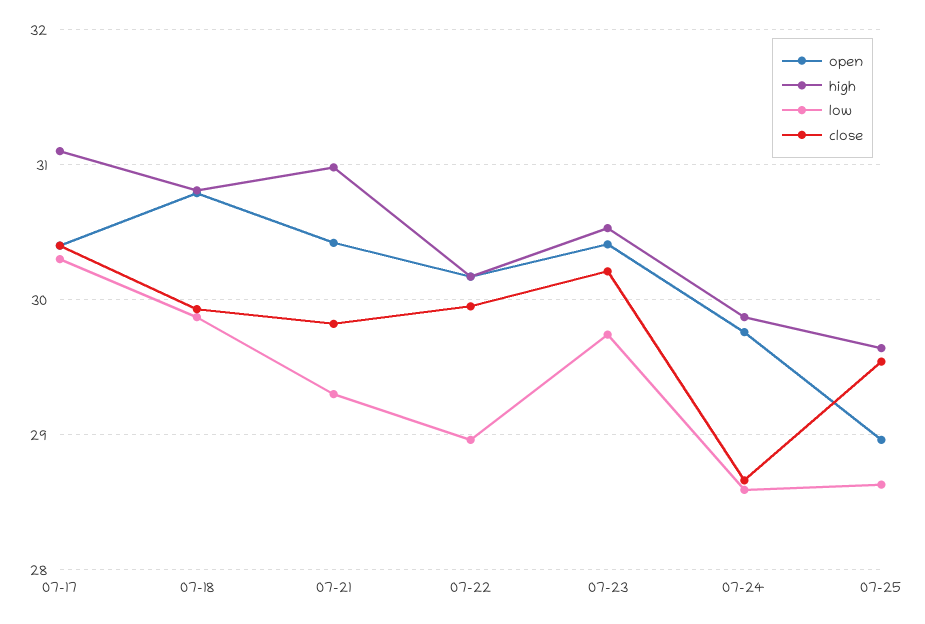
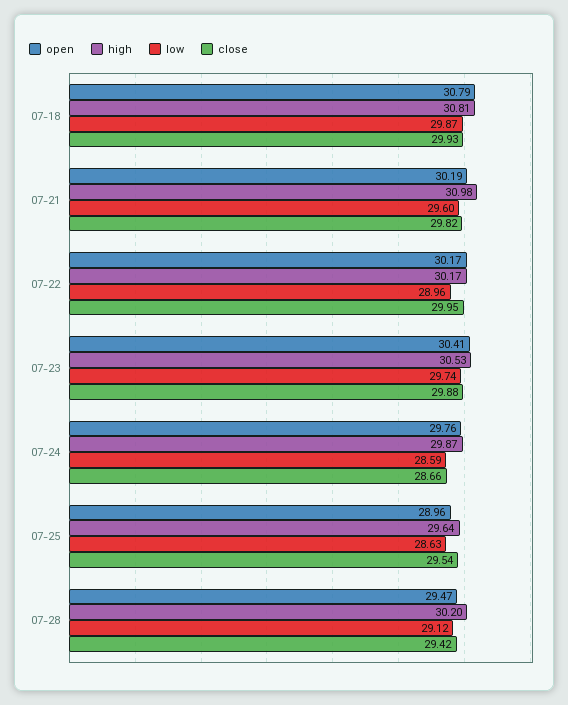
open, 07-17: 30.4 -> none
high, 07-17: 31.1 -> none
low, 07-17: 30.3 -> none
close, 07-17: 30.4 -> none
open, 07-21: 30.4 -> 30.19
low, 07-21: 29.3 -> 29.6
close, 07-23: 30.2 -> 29.88
open, 07-28: none -> 29.47
high, 07-28: none -> 30.2
low, 07-28: none -> 29.12
close, 07-28: none -> 29.42

